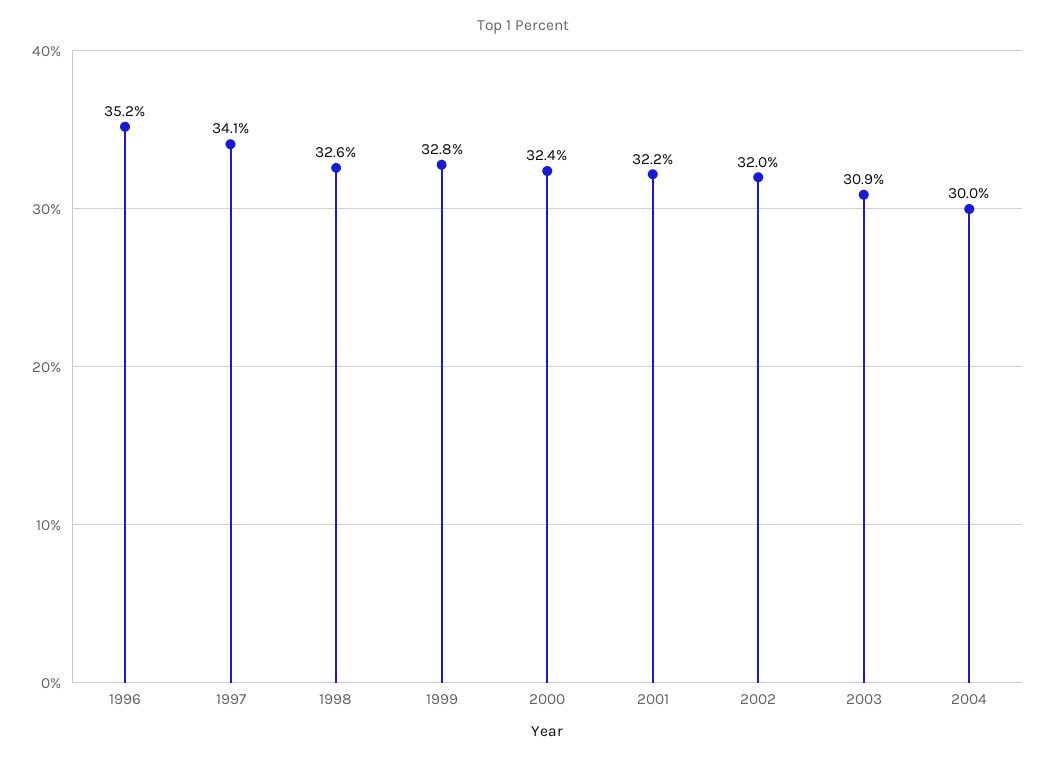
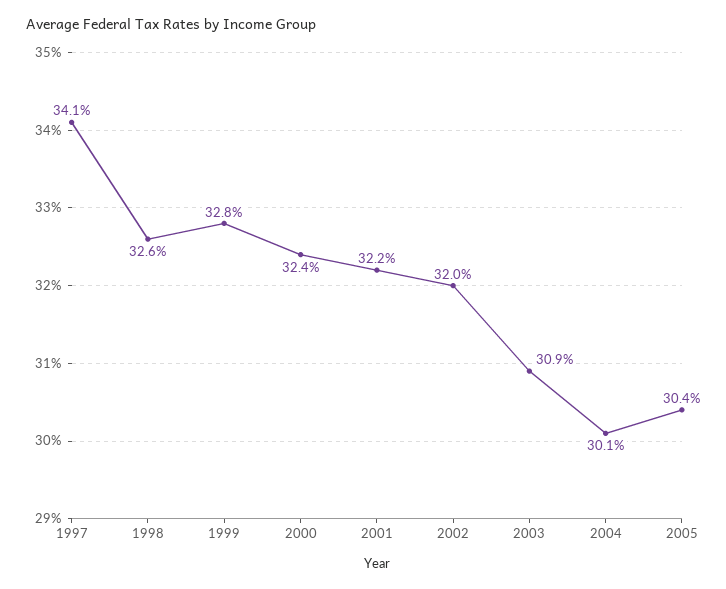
1996: 35.2 -> none
2004: 30 -> 30.1
2005: none -> 30.4

